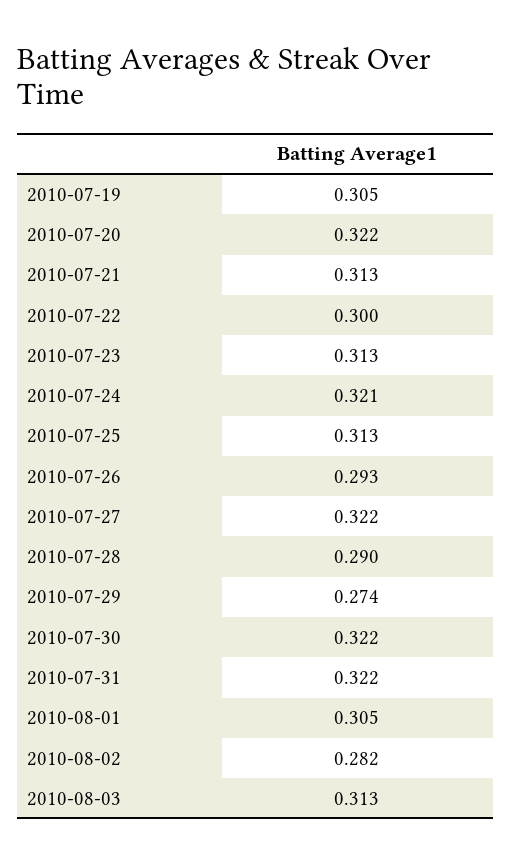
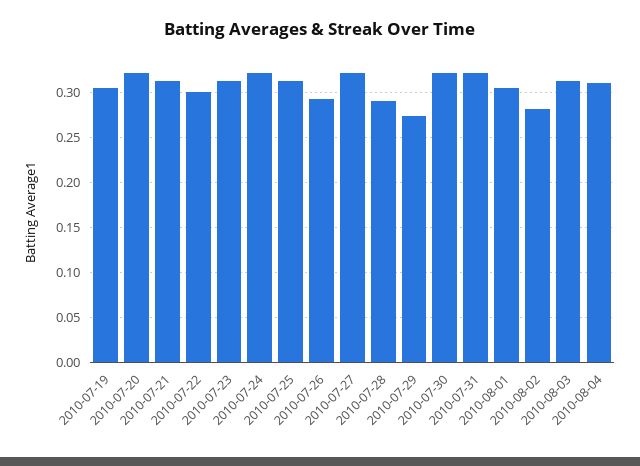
2010-08-04: none -> 0.31

